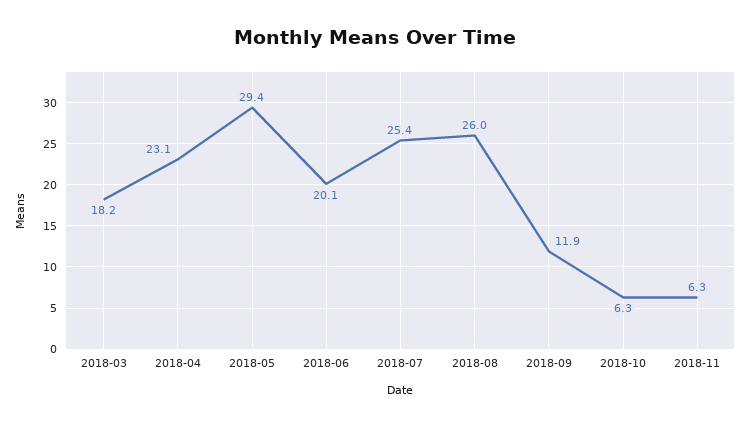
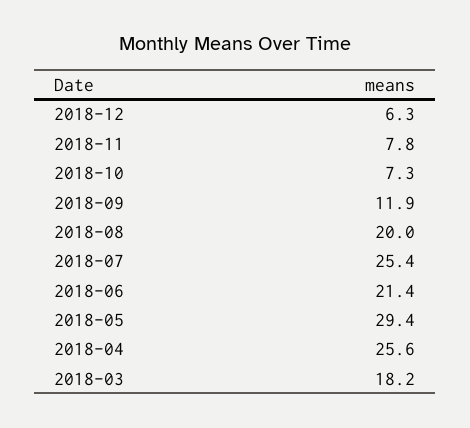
2018-04: 23.1 -> 25.6
2018-06: 20.1 -> 21.4
2018-08: 26 -> 20
2018-10: 6.3 -> 7.3
2018-11: 6.3 -> 7.8
2018-12: none -> 6.3

